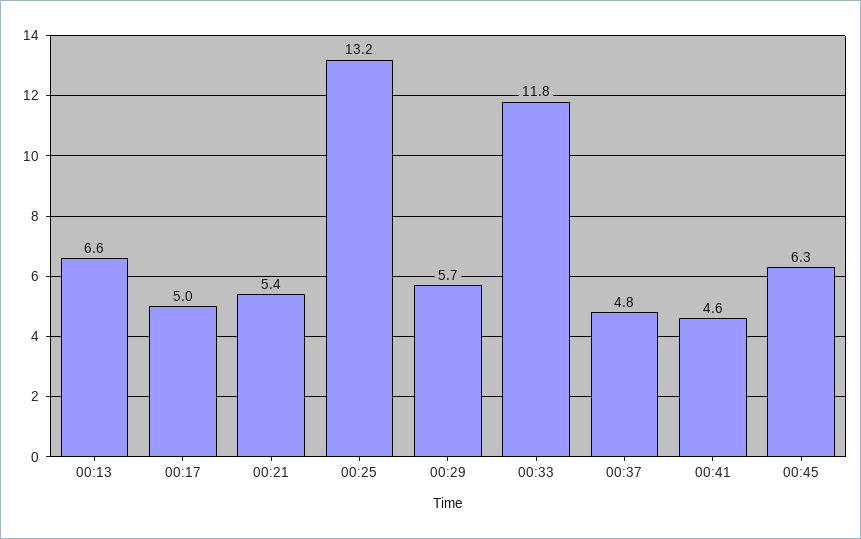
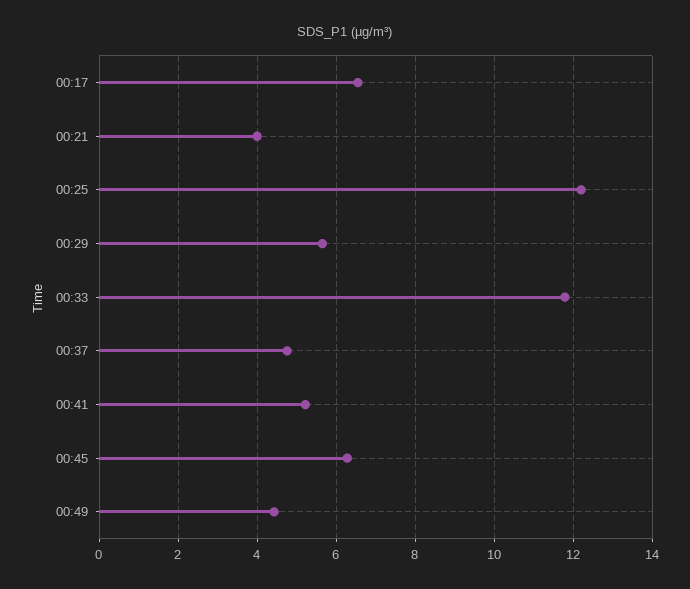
00:13: 6.6 -> none
00:17: 5 -> 6.6
00:21: 5.4 -> 4
00:25: 13.2 -> 12.2
00:41: 4.6 -> 5.2
00:49: none -> 4.4

